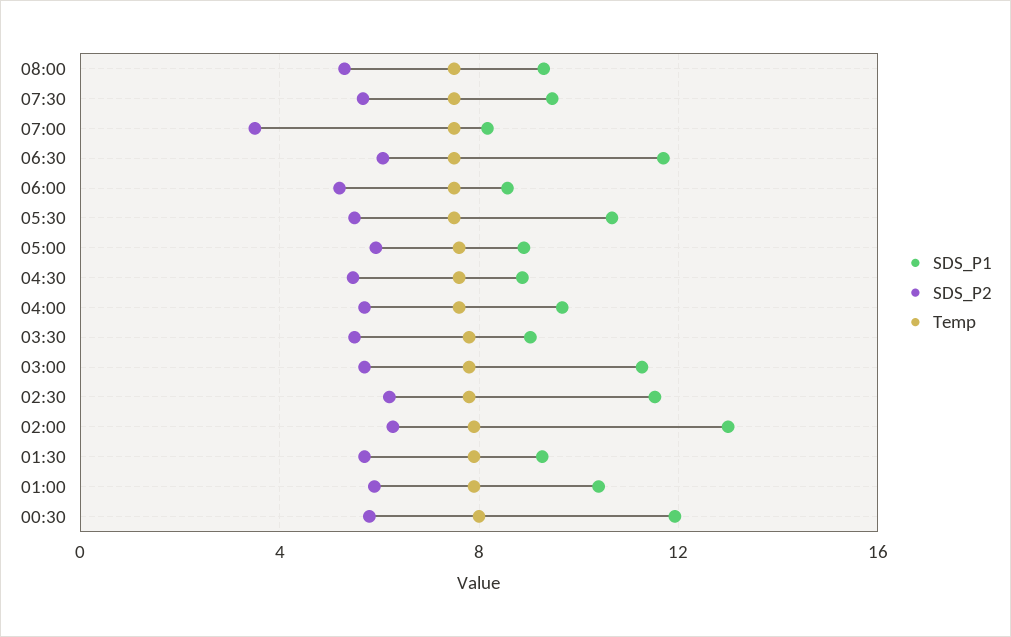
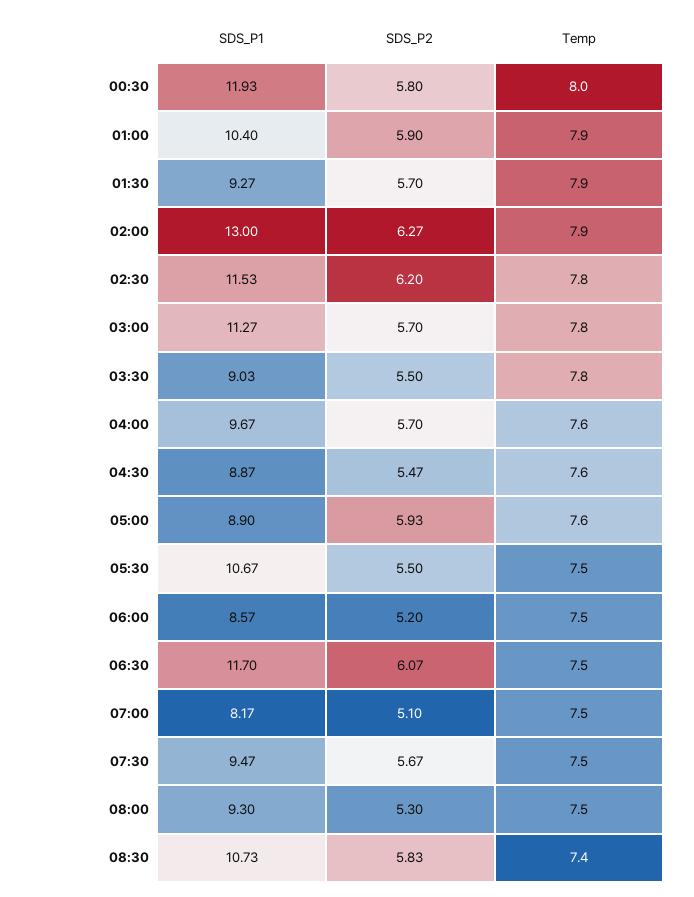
SDS_P2, 07:00: 3.5 -> 5.1
SDS_P1, 08:30: none -> 10.73
SDS_P2, 08:30: none -> 5.83
Temp, 08:30: none -> 7.4

